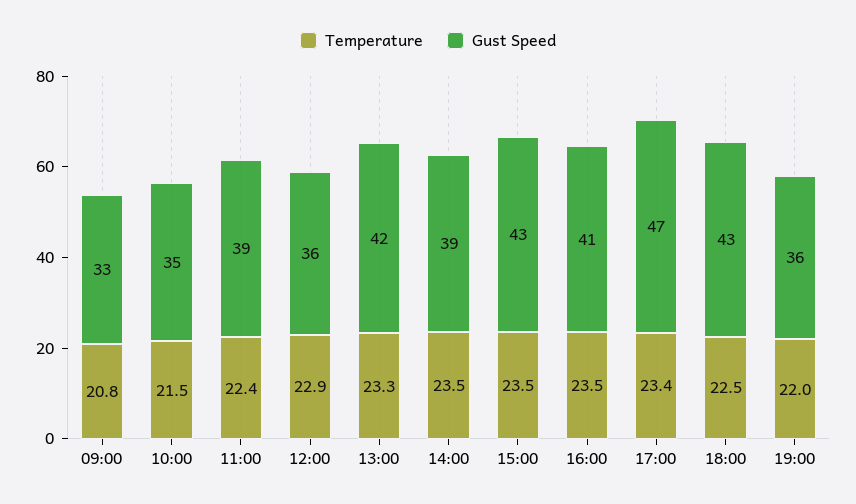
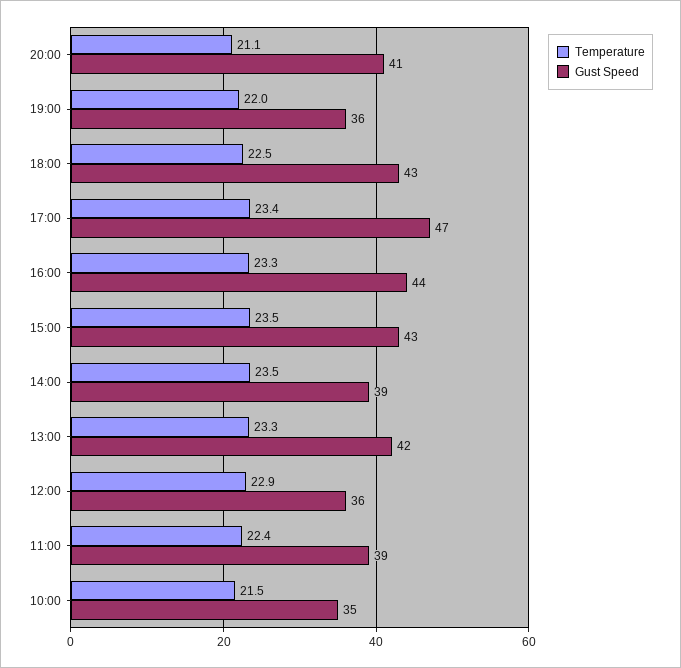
Temperature, 09:00: 20.8 -> none
Gust Speed, 09:00: 33 -> none
Temperature, 16:00: 23.5 -> 23.3
Gust Speed, 16:00: 41 -> 44
Temperature, 20:00: none -> 21.1
Gust Speed, 20:00: none -> 41

